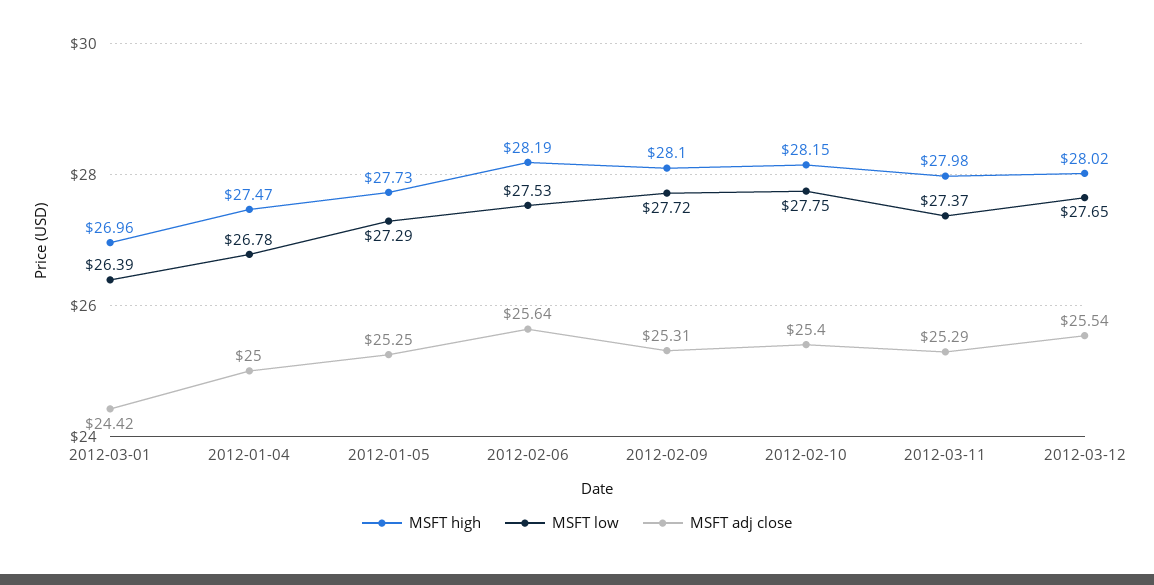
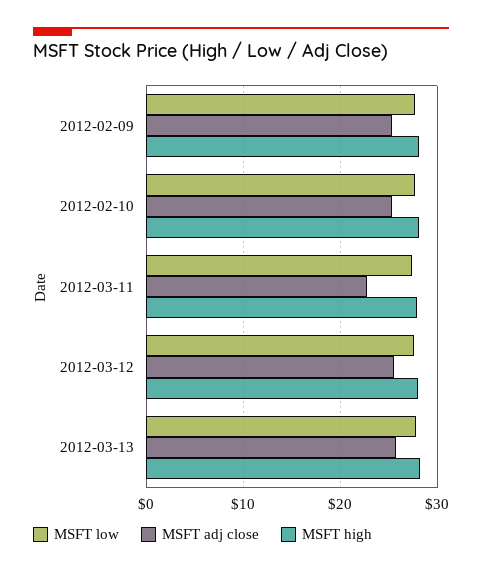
MSFT high, 2012-03-01: 26.96 -> none
MSFT low, 2012-03-01: 26.39 -> none
MSFT adj close, 2012-03-01: 24.42 -> none
MSFT high, 2012-01-04: 27.47 -> none
MSFT low, 2012-01-04: 26.78 -> none
MSFT adj close, 2012-01-04: 25 -> none
MSFT high, 2012-01-05: 27.73 -> none
MSFT low, 2012-01-05: 27.29 -> none
MSFT adj close, 2012-01-05: 25.25 -> none
MSFT high, 2012-02-06: 28.19 -> none
MSFT low, 2012-02-06: 27.53 -> none
MSFT adj close, 2012-02-06: 25.64 -> none
MSFT adj close, 2012-03-11: 25.29 -> 23
MSFT low, 2012-03-13: none -> 28
MSFT adj close, 2012-03-13: none -> 26
MSFT high, 2012-03-13: none -> 28

